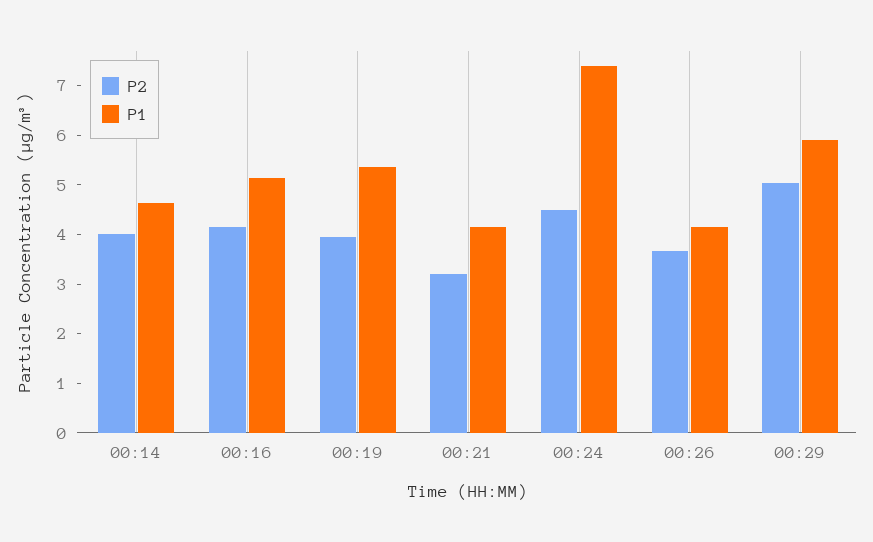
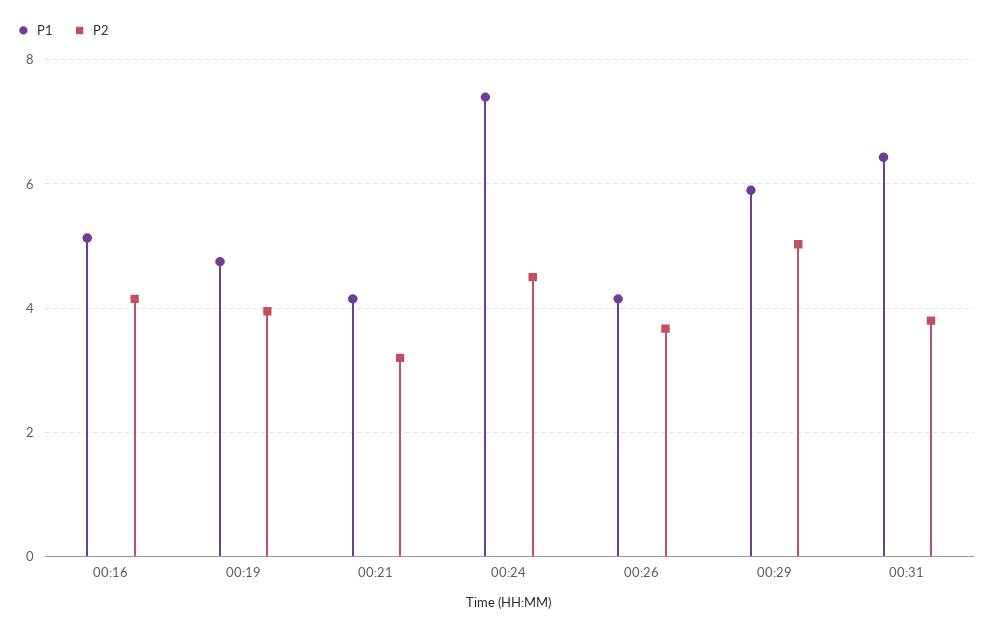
P2, 00:14: 4 -> none
P1, 00:14: 4.6 -> none
P1, 00:19: 5.4 -> 4.8
P1, 00:31: none -> 6.4
P2, 00:31: none -> 3.8

